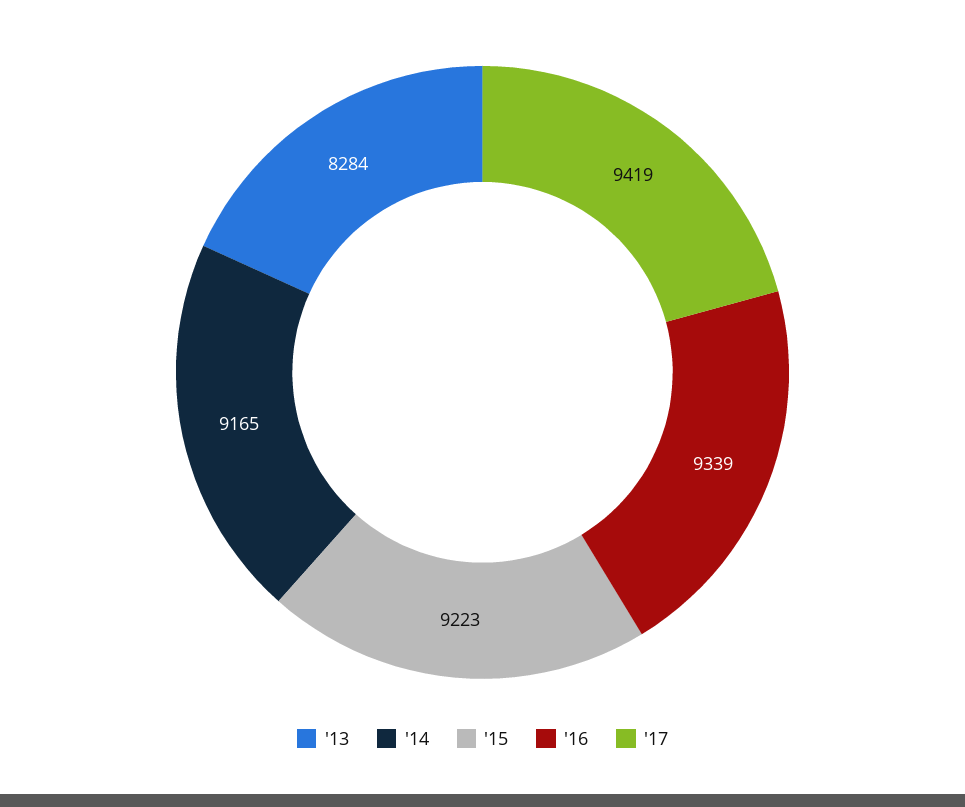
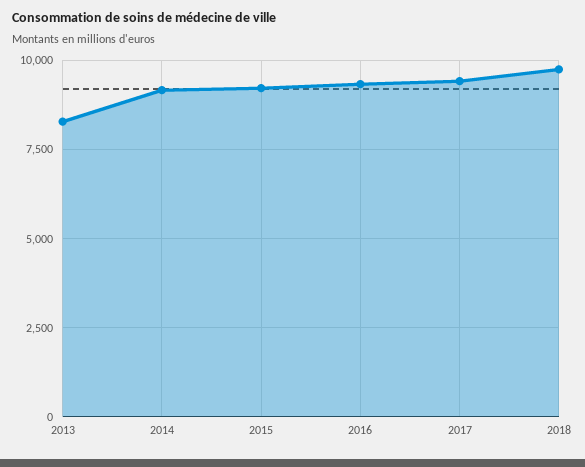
2018: none -> 9750

